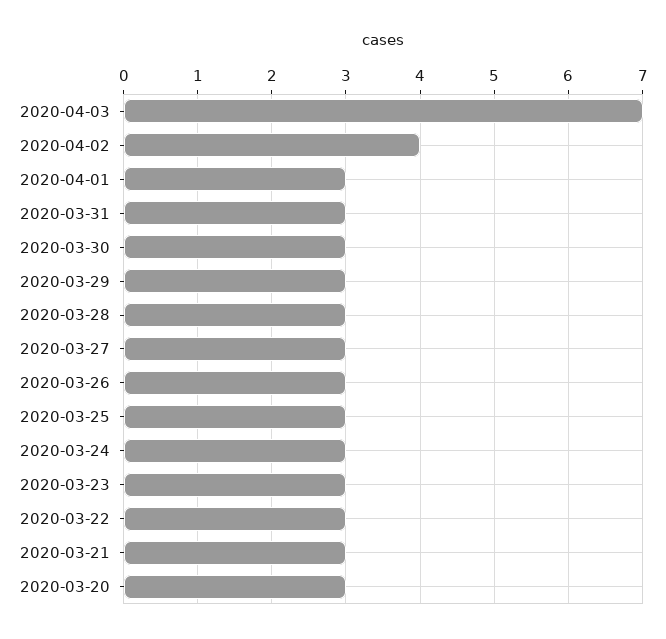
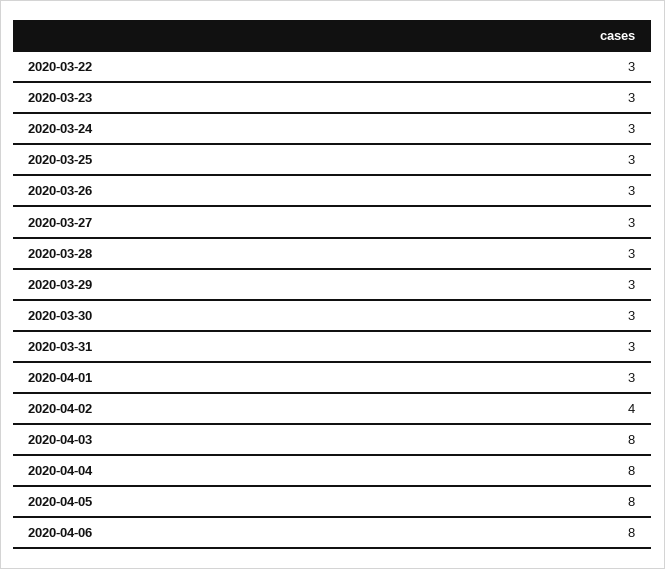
2020-04-03: 7 -> 8
2020-03-21: 3 -> none
2020-03-20: 3 -> none
2020-04-04: none -> 8
2020-04-05: none -> 8
2020-04-06: none -> 8

